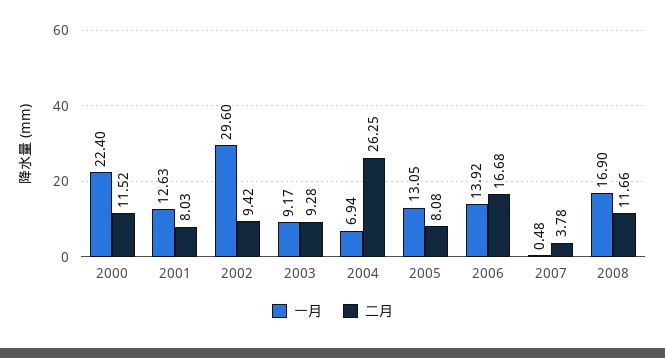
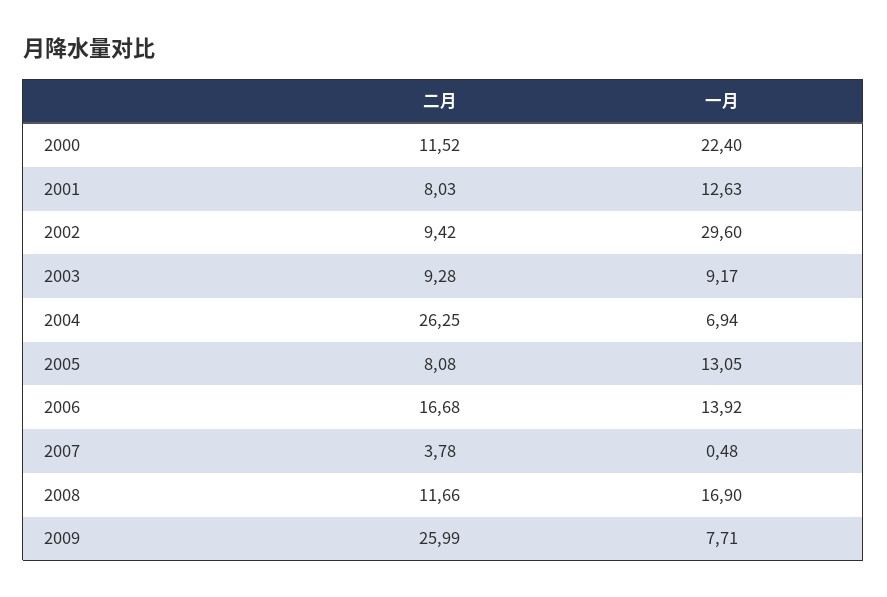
二月, 2009: none -> 25.99
一月, 2009: none -> 7.71

